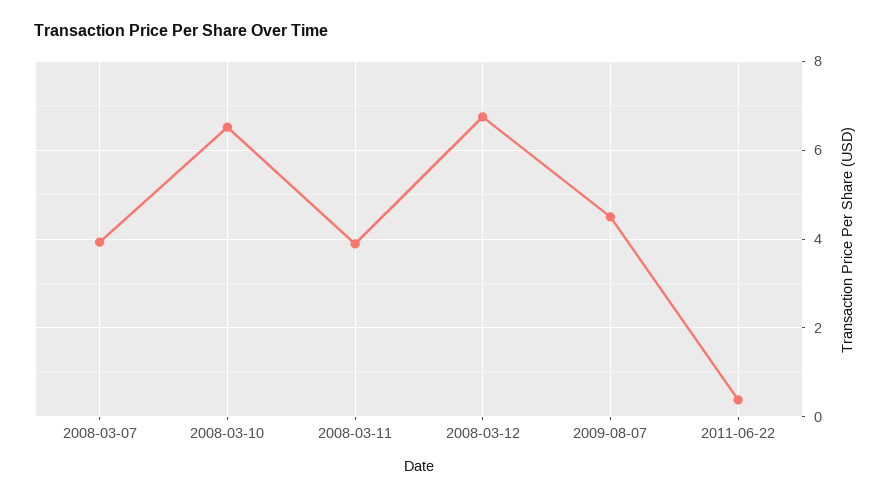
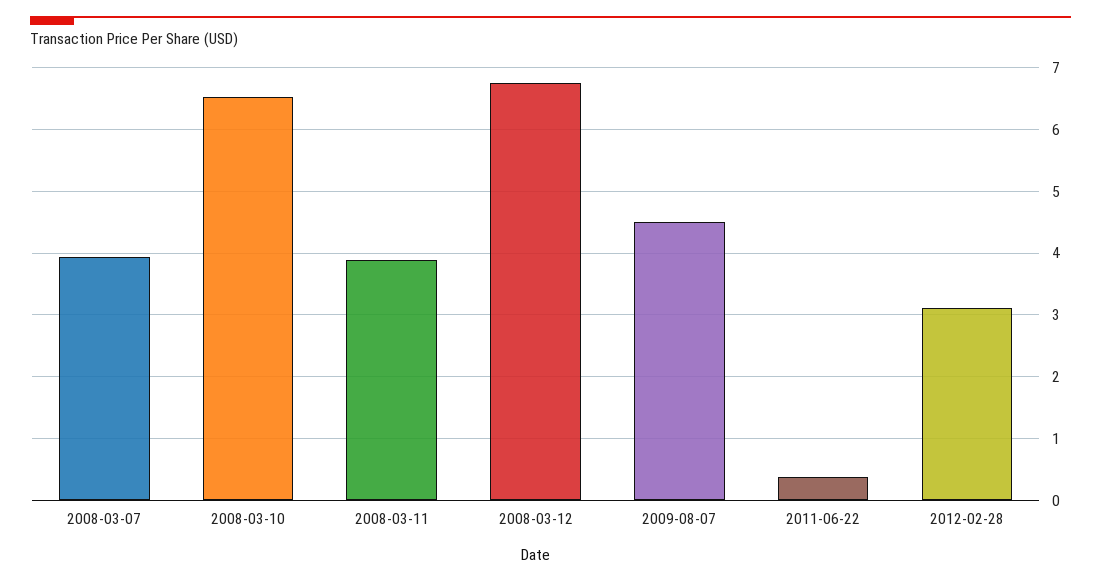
2012-02-28: none -> 3.1

